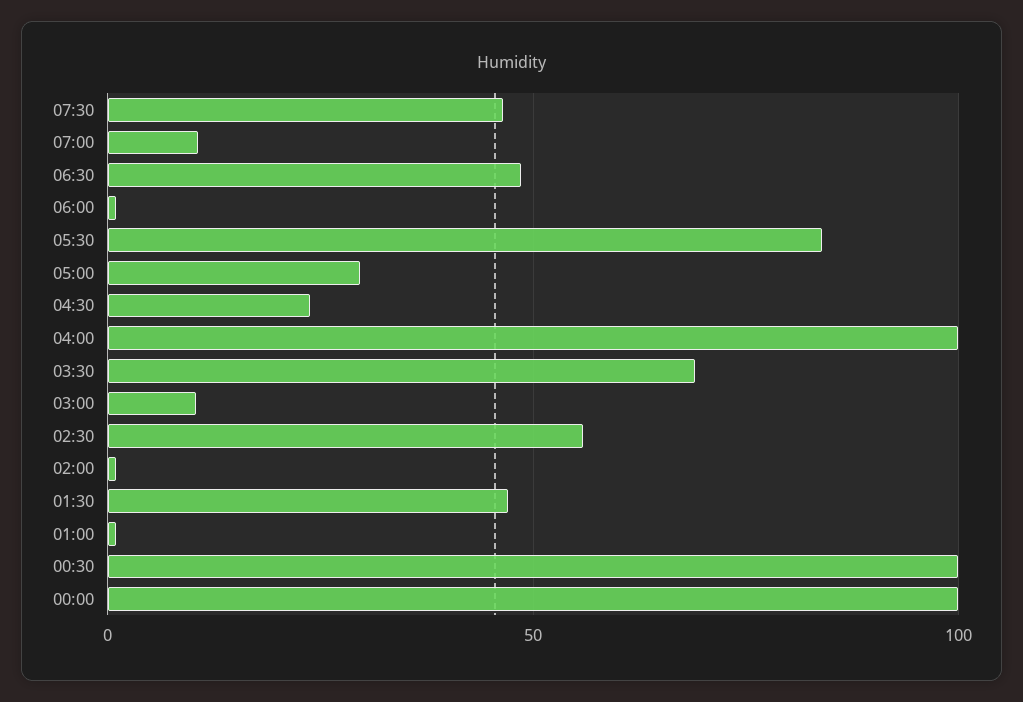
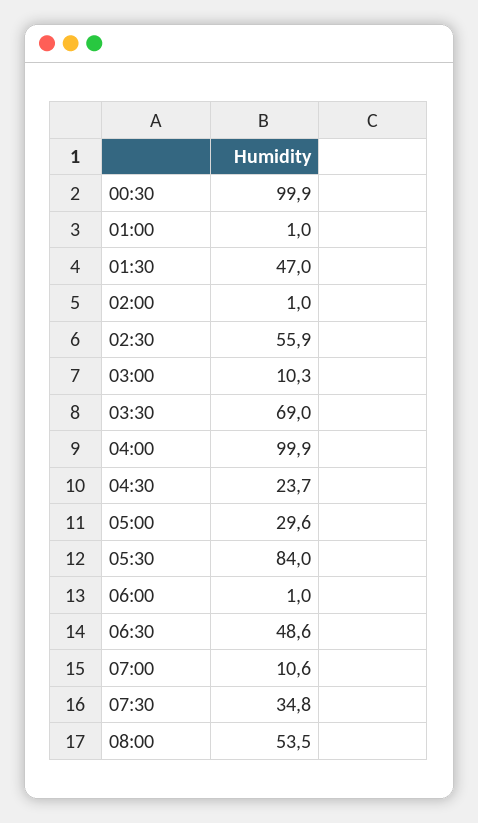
07:30: 45 -> 34.8
00:00: 100 -> none
08:00: none -> 53.5

